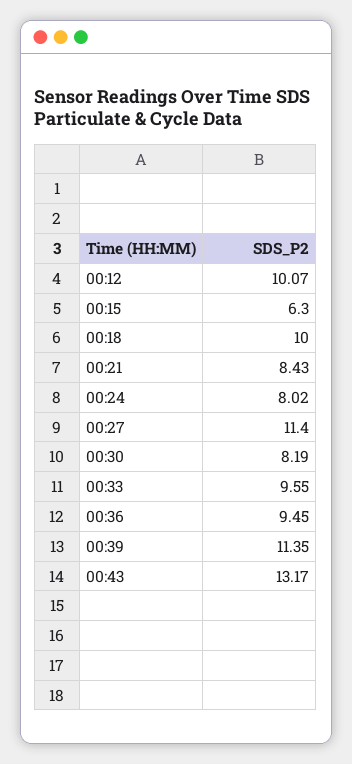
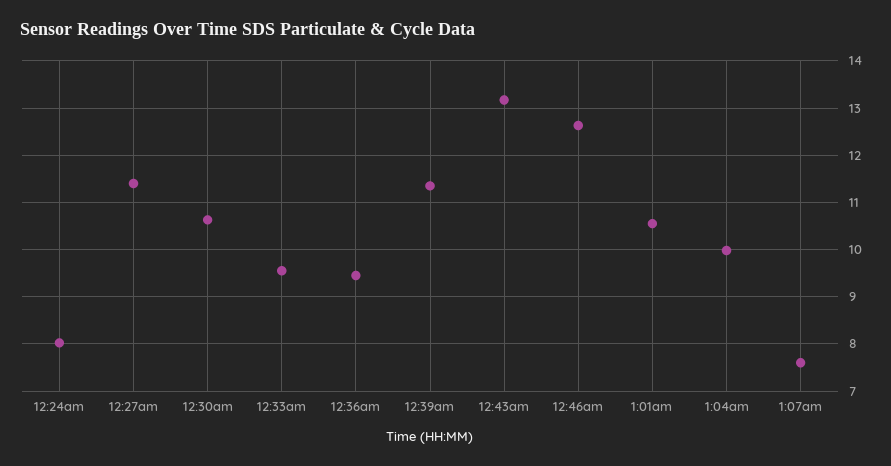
00:12: 10.07 -> none
00:15: 6.3 -> none
00:18: 10 -> none
00:21: 8.43 -> none
00:30: 8.19 -> 10.6
12:46am: none -> 12.6
1:01am: none -> 10.6
1:04am: none -> 10
1:07am: none -> 7.6

